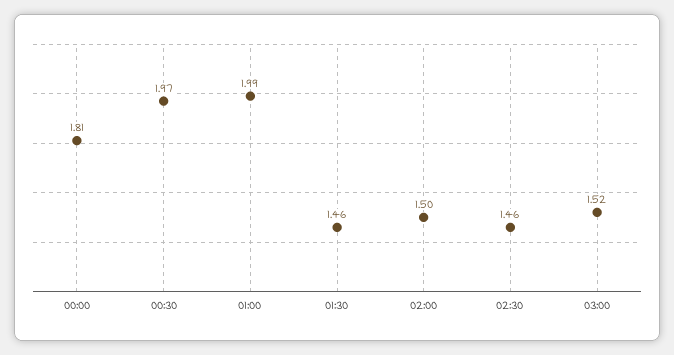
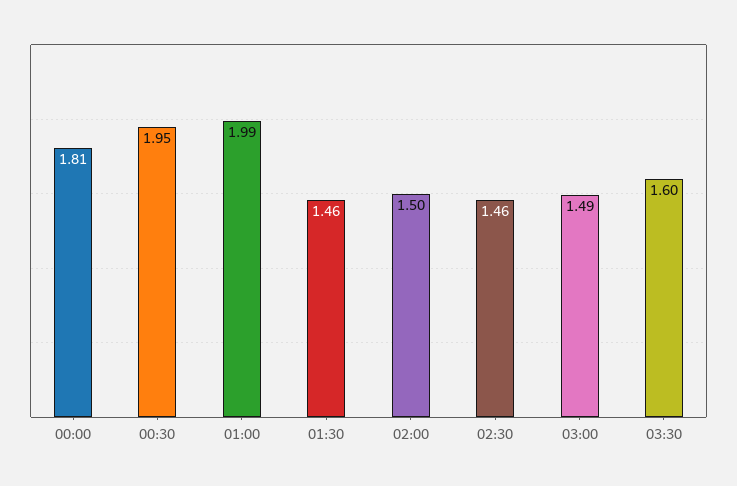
00:30: 1.97 -> 1.95
03:00: 1.52 -> 1.49
03:30: none -> 1.6

